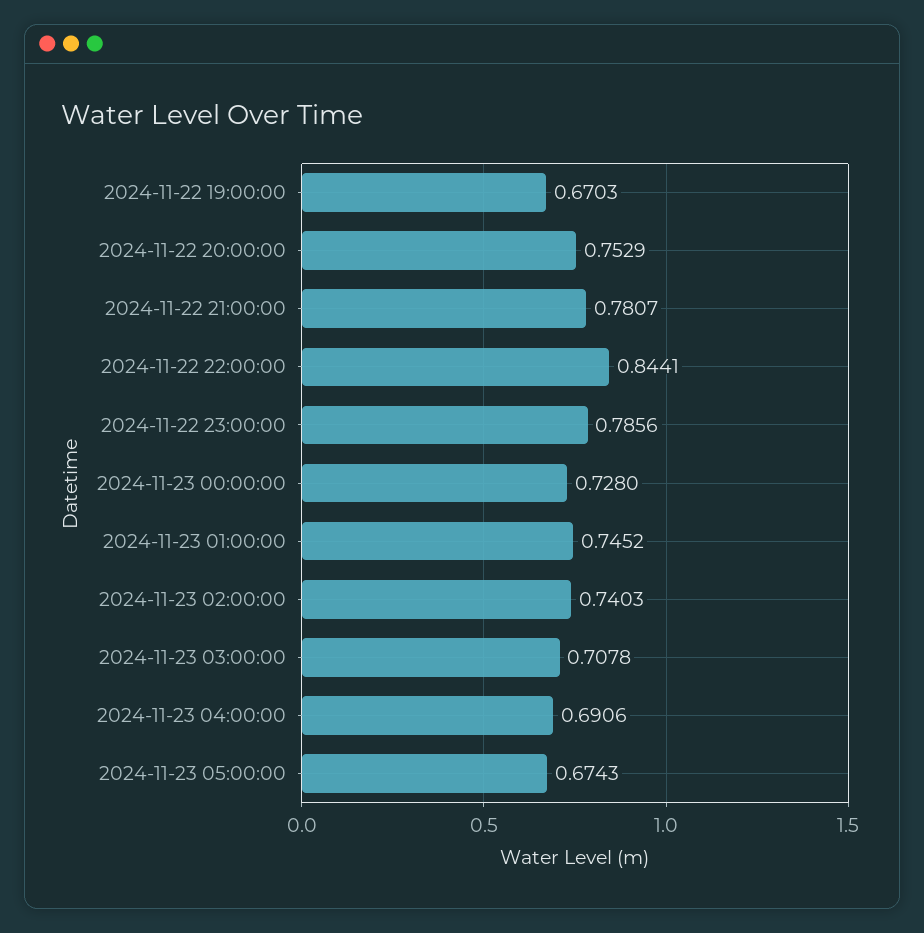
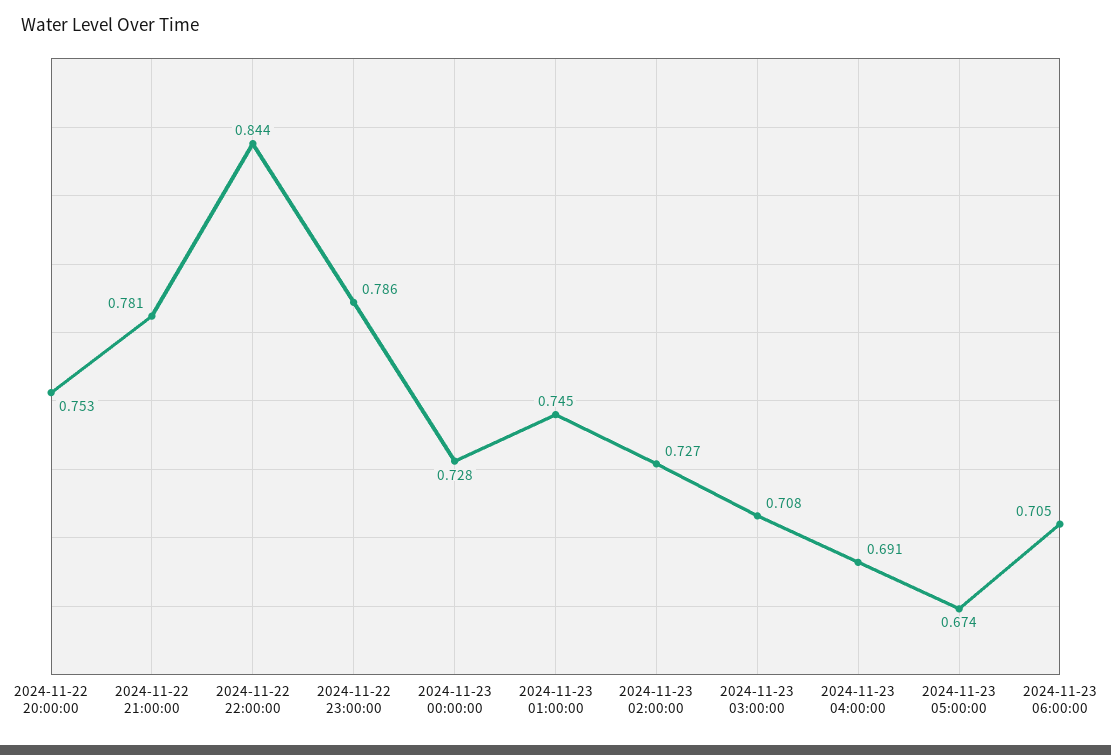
2024-11-22 19:00:00: 0.6703 -> none
2024-11-23 02:00:00: 0.7403 -> 0.727
2024-11-23 06:00:00: none -> 0.705

